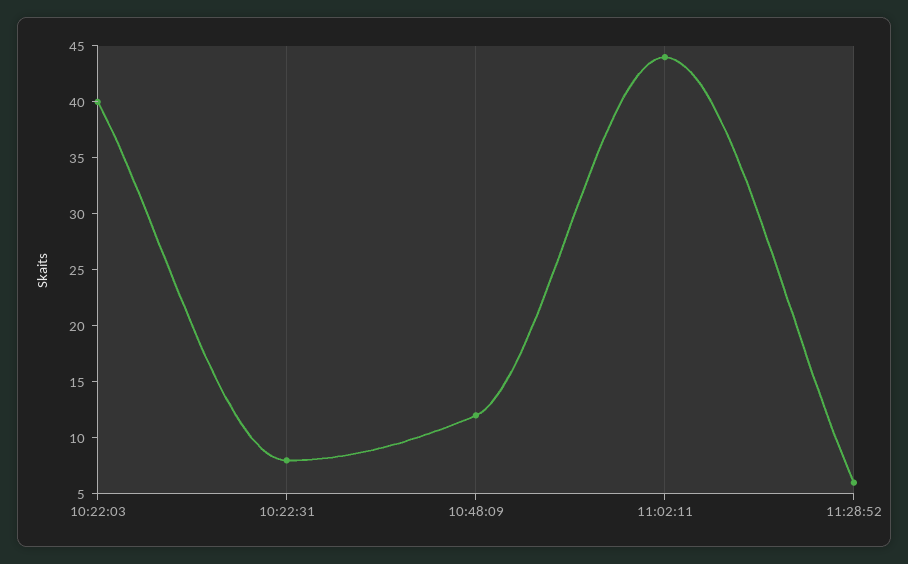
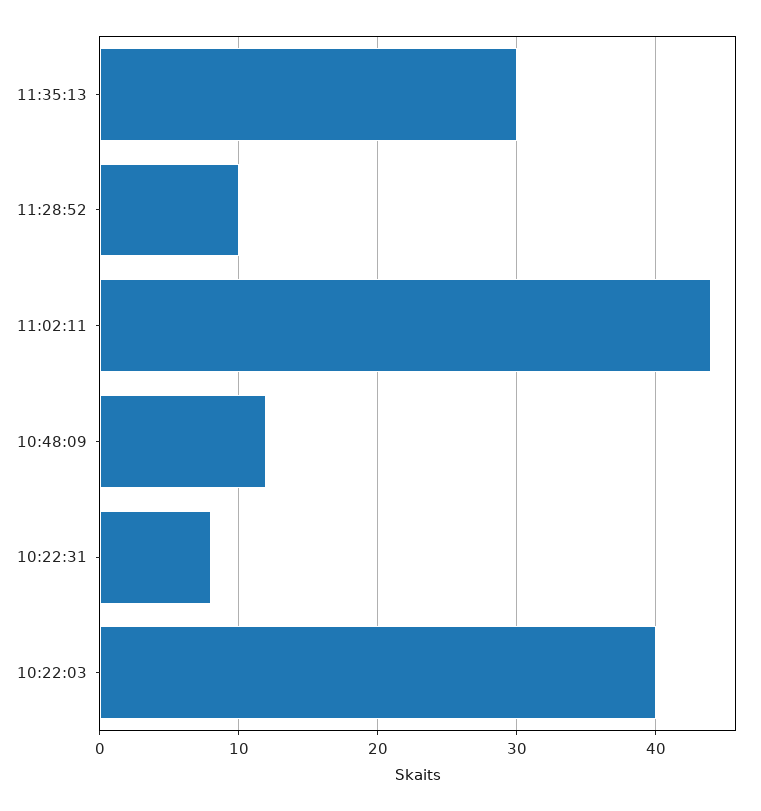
11:28:52: 6 -> 10
11:35:13: none -> 30

